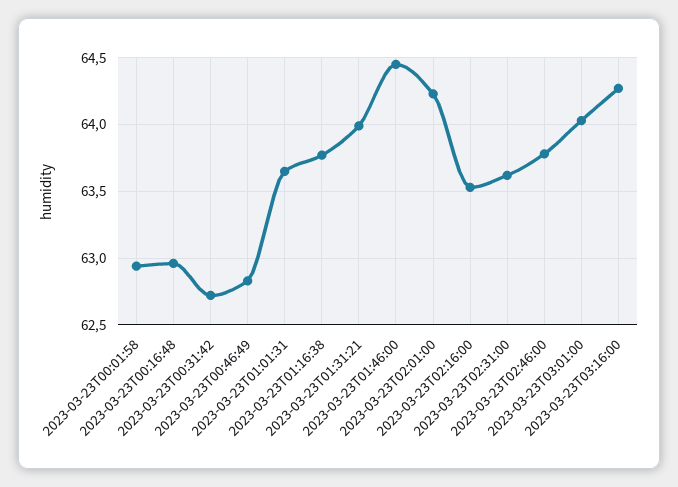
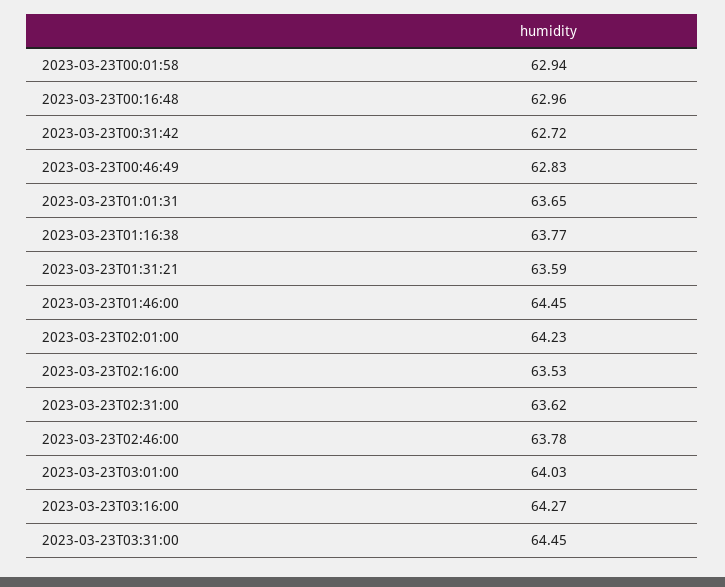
2023-03-23T01:31:21: 64 -> 63.59
2023-03-23T03:31:00: none -> 64.45

